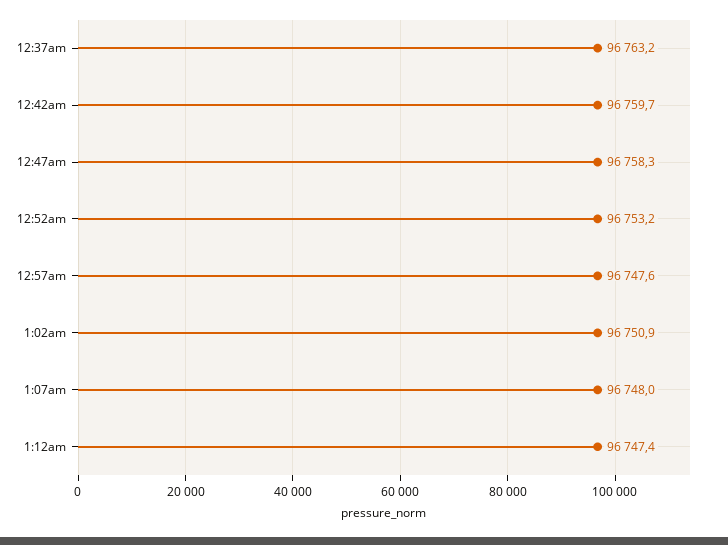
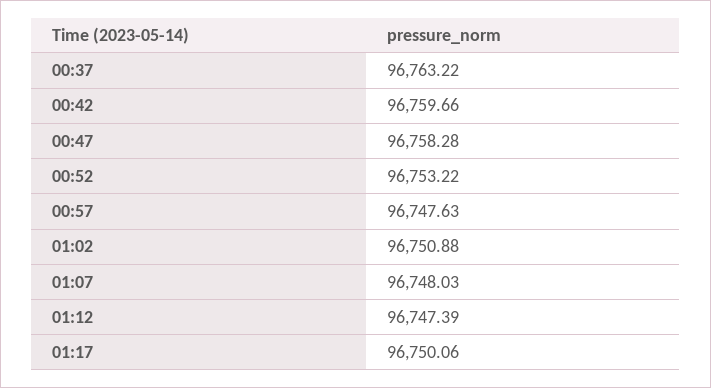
01:17: none -> 96750.06

